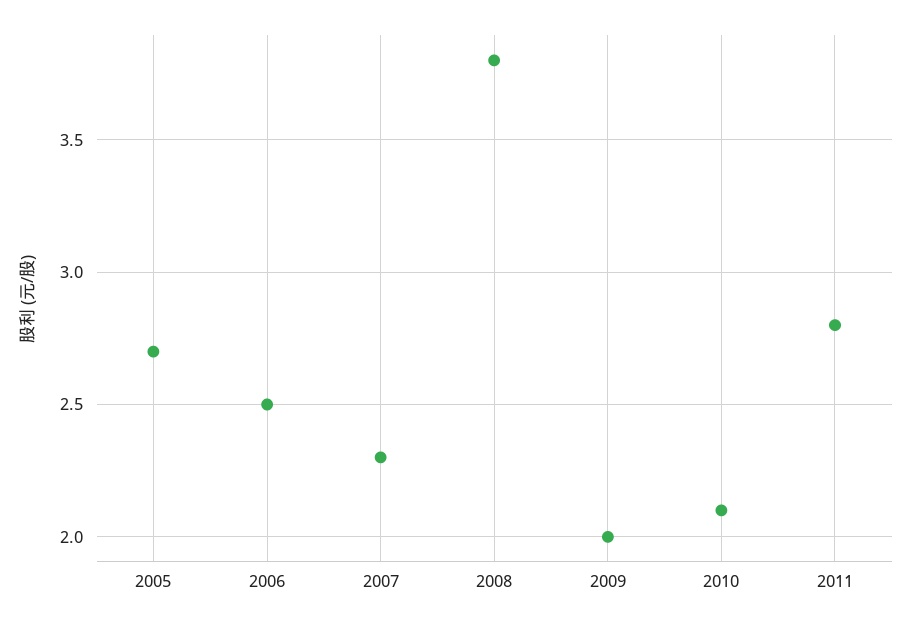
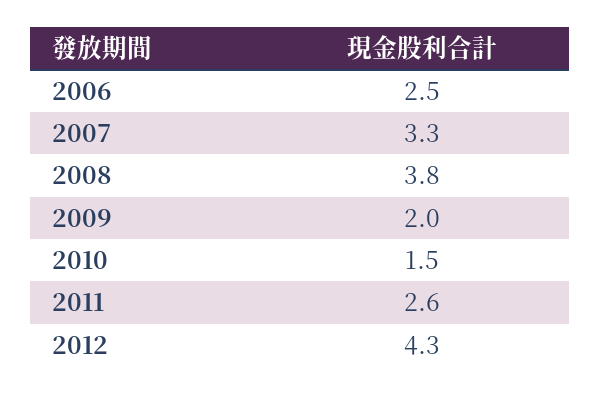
2005: 2.7 -> none
2007: 2.3 -> 3.3
2010: 2.1 -> 1.5
2011: 2.8 -> 2.6
2012: none -> 4.3

